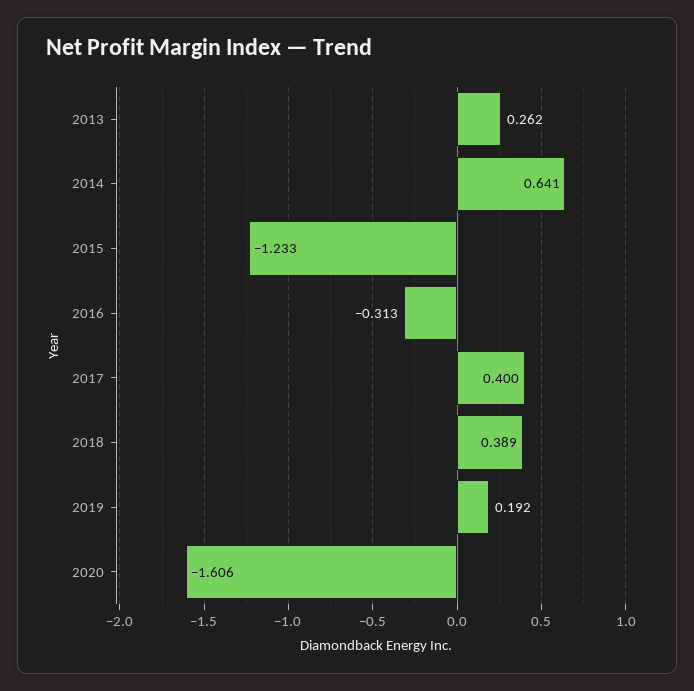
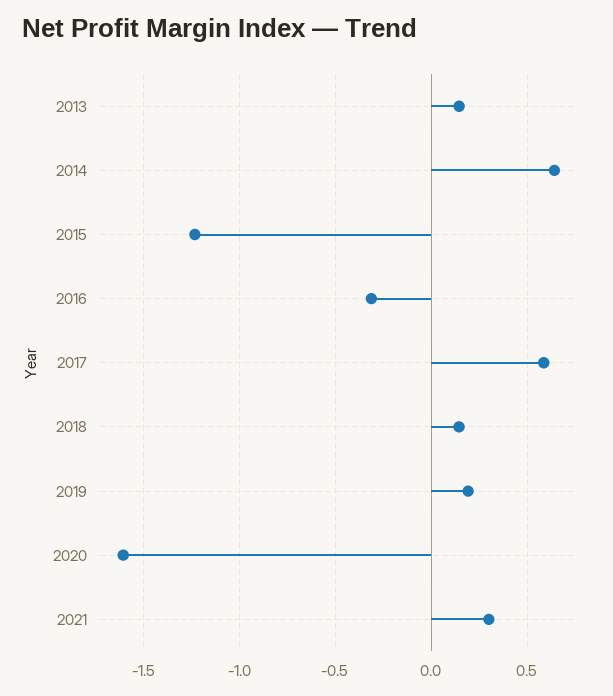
2013: 0.262 -> 0.15
2017: 0.4 -> 0.6
2018: 0.389 -> 0.15
2021: none -> 0.3

